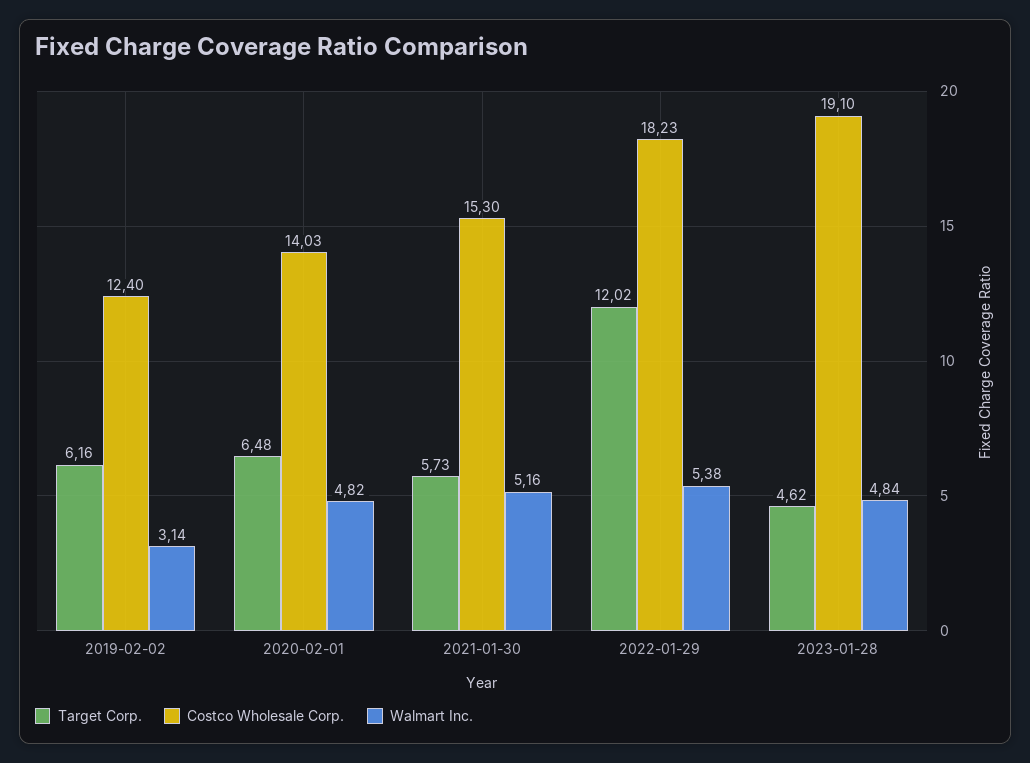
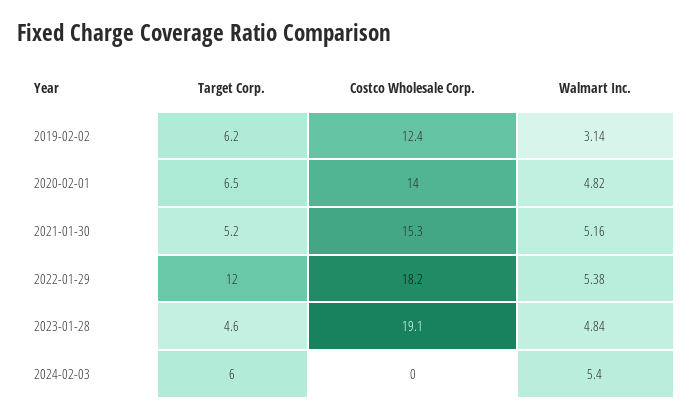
Target Corp., 2021-01-30: 5.73 -> 5.2
Target Corp., 2024-02-03: none -> 6
Costco Wholesale Corp., 2024-02-03: none -> 0
Walmart Inc., 2024-02-03: none -> 5.4

